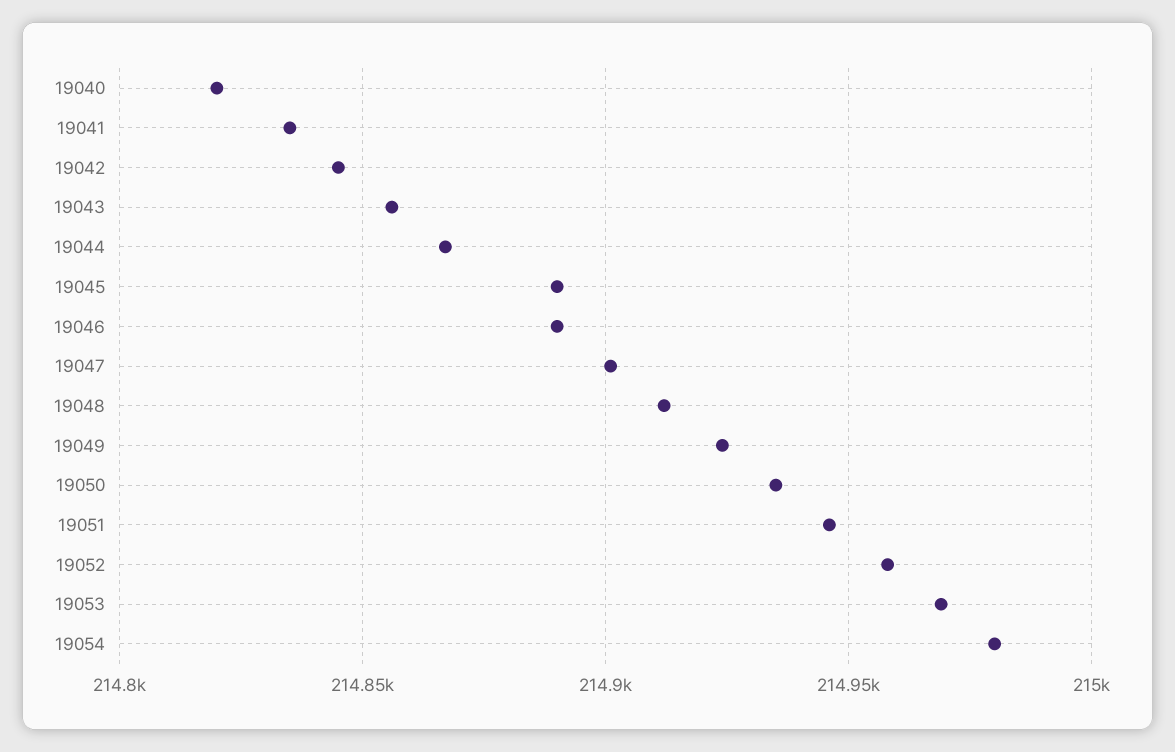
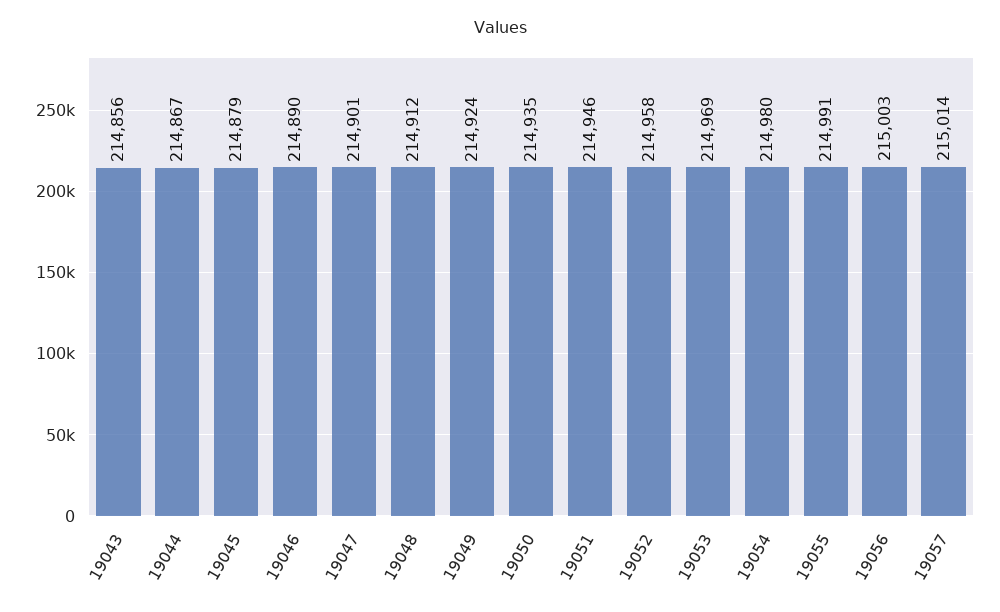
19040: 214820 -> none
19041: 214835 -> none
19042: 214845 -> none
19045: 214890 -> 214879
19055: none -> 214991
19056: none -> 215003
19057: none -> 215014

